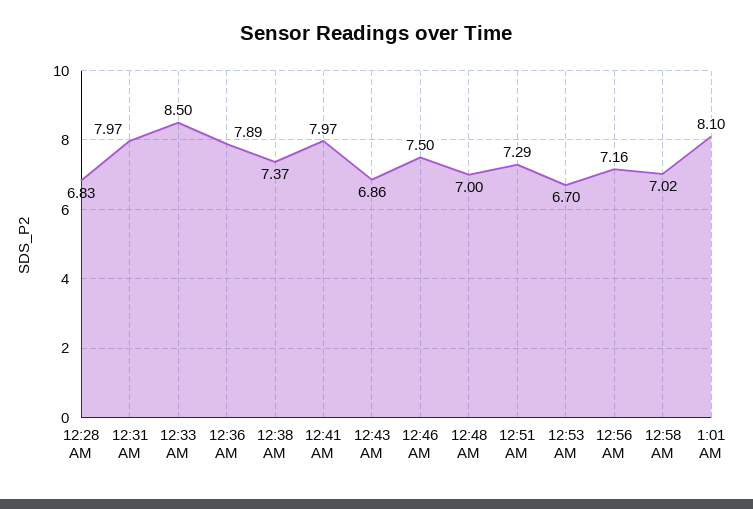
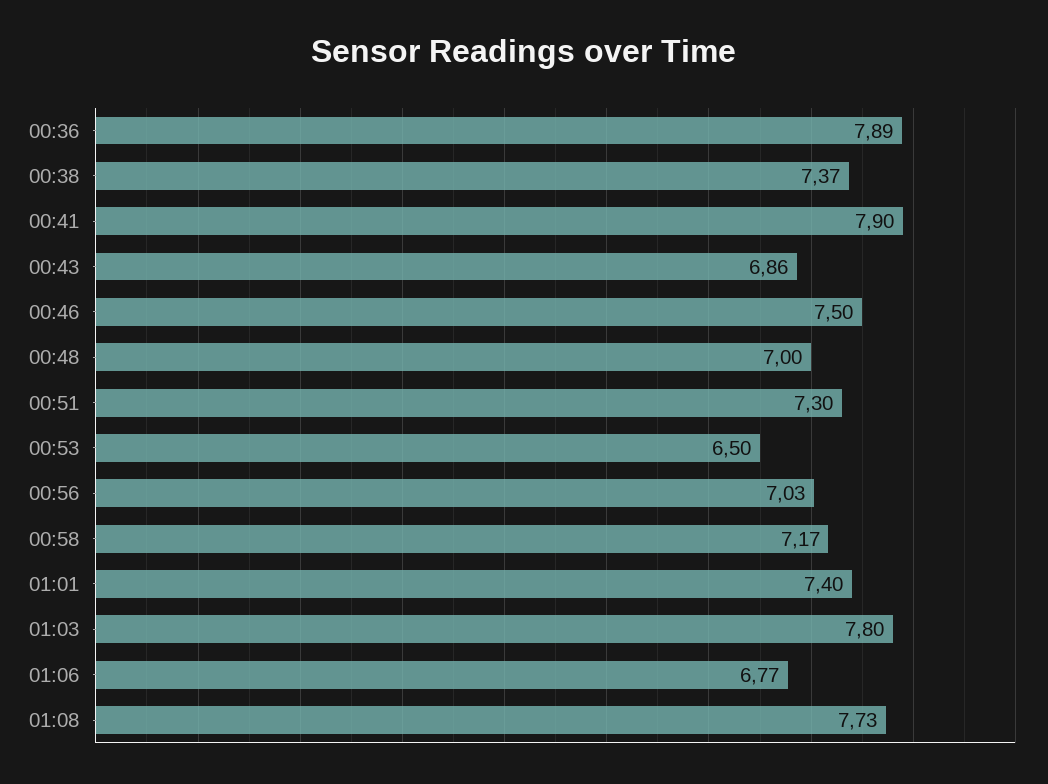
12:28 AM: 6.83 -> none
12:31 AM: 7.97 -> none
12:33 AM: 8.5 -> none
12:41 AM: 7.97 -> 7.9
12:51 AM: 7.29 -> 7.3
12:53 AM: 6.7 -> 6.5
12:56 AM: 7.16 -> 7.03
12:58 AM: 7.02 -> 7.17
1:01 AM: 8.1 -> 7.4
01:03: none -> 7.8
01:06: none -> 6.77
01:08: none -> 7.73

